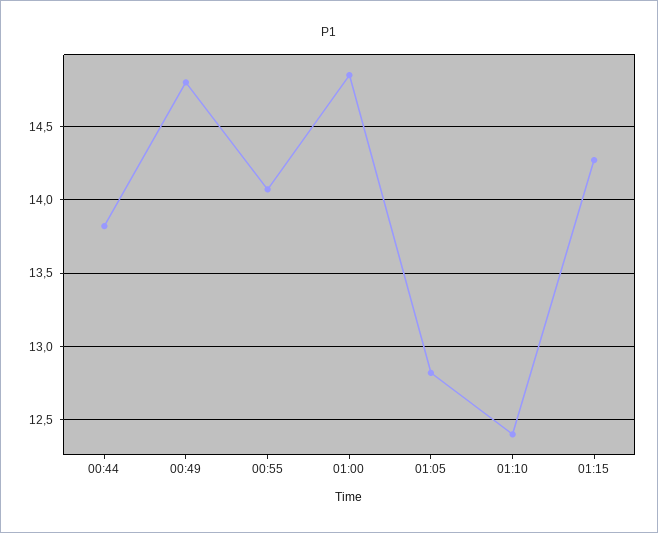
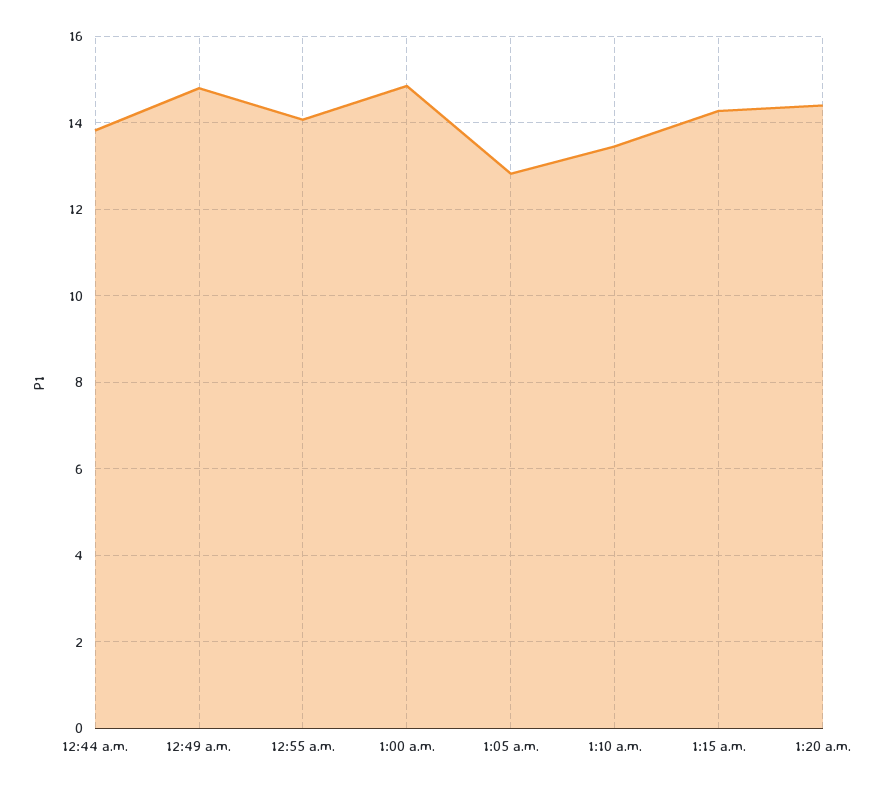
01:10: 12.4 -> 13.4
1:20 a.m.: none -> 14.4

